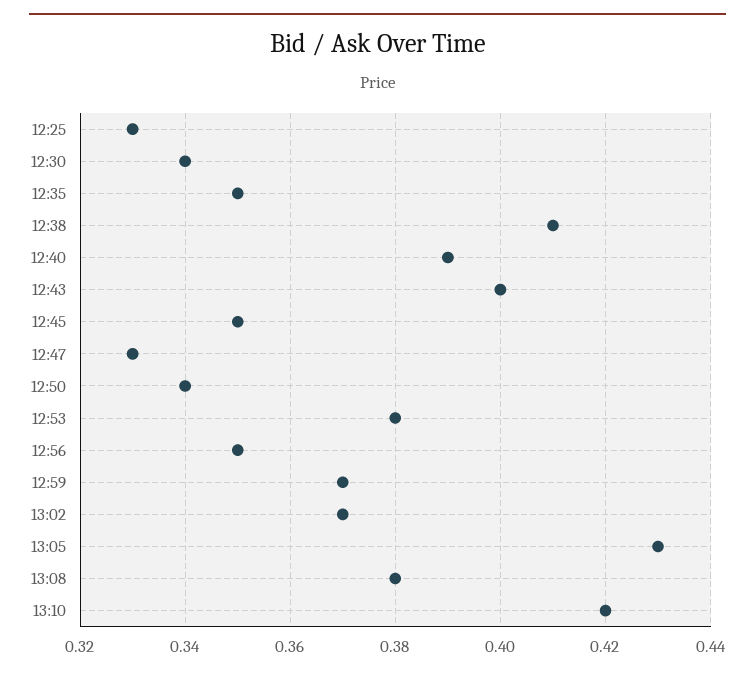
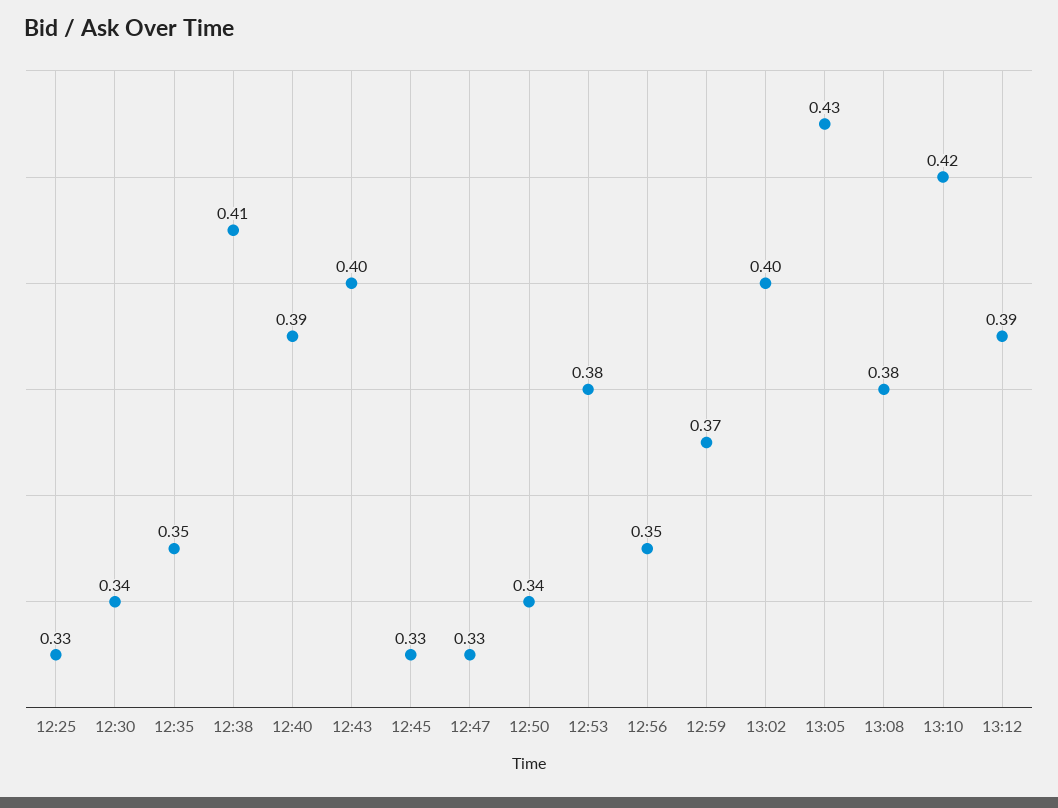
12:45: 0.35 -> 0.33
13:02: 0.37 -> 0.4
13:12: none -> 0.39

